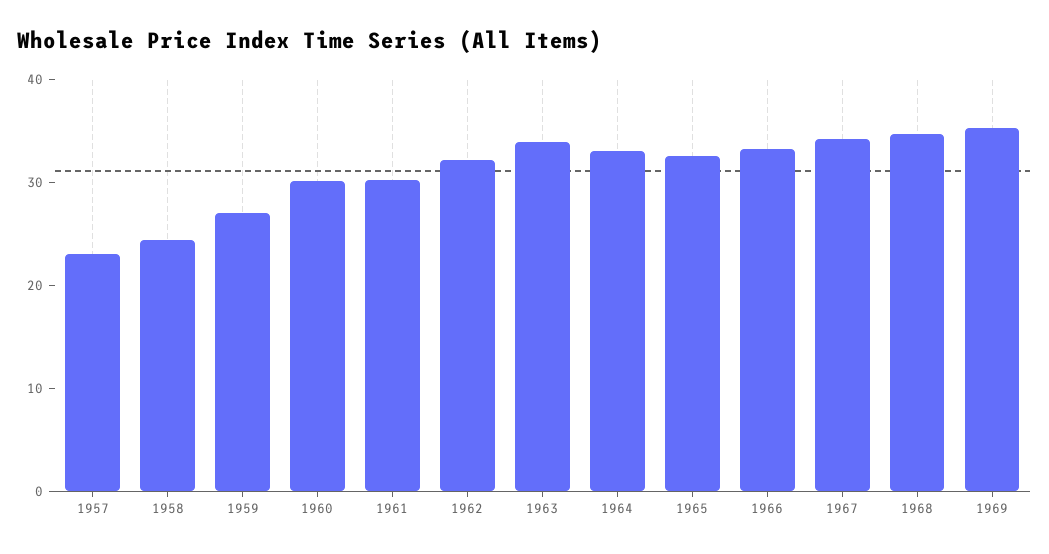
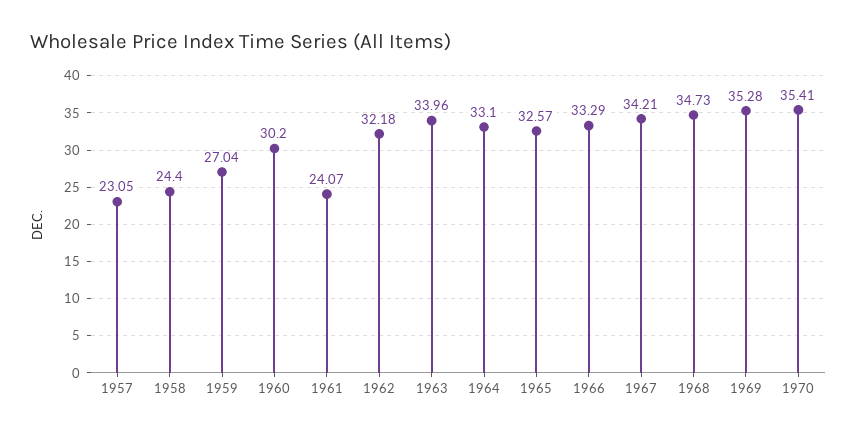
1961: 30 -> 24.07
1970: none -> 35.41

